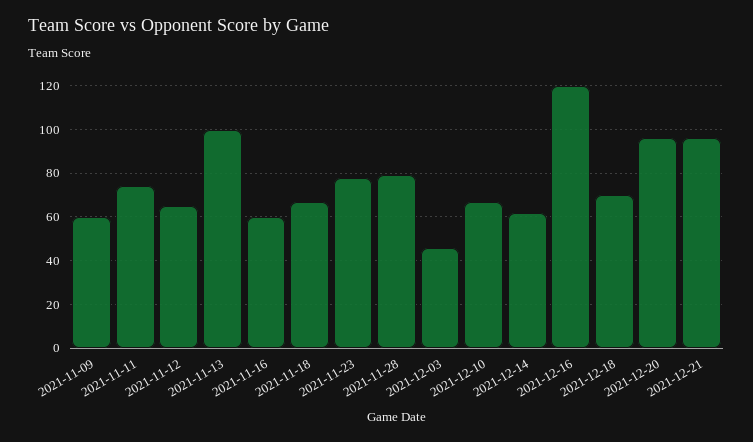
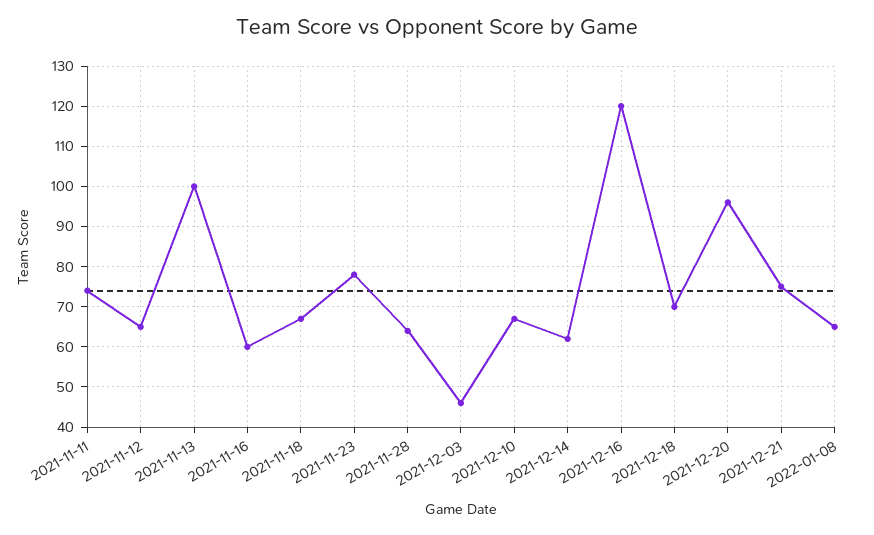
2021-11-09: 60 -> none
2021-11-28: 80 -> 65
2021-12-21: 95 -> 75
2022-01-08: none -> 65

